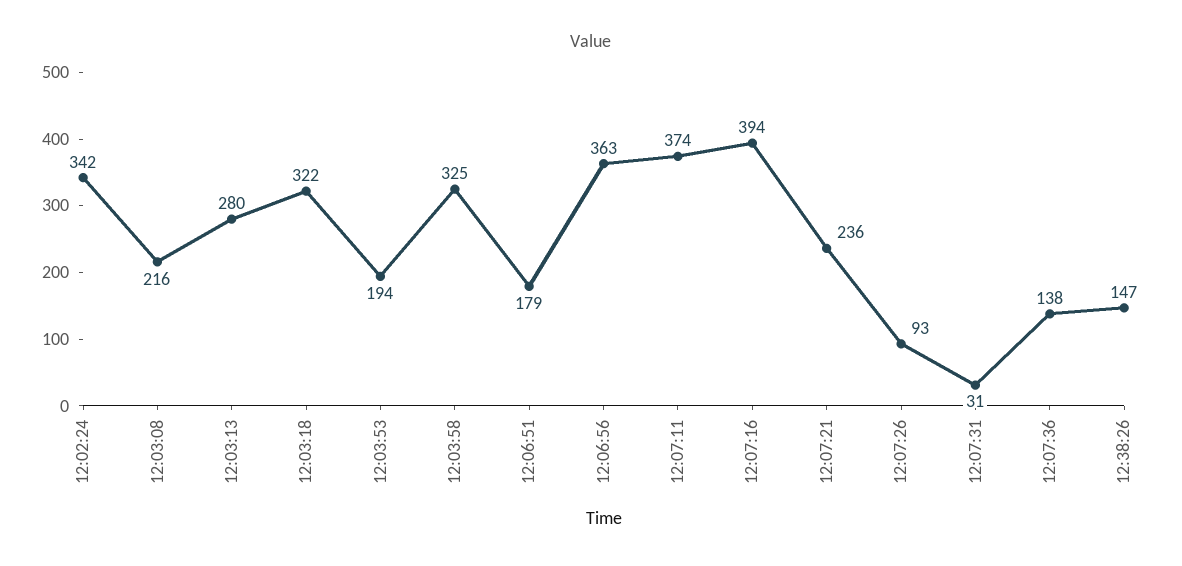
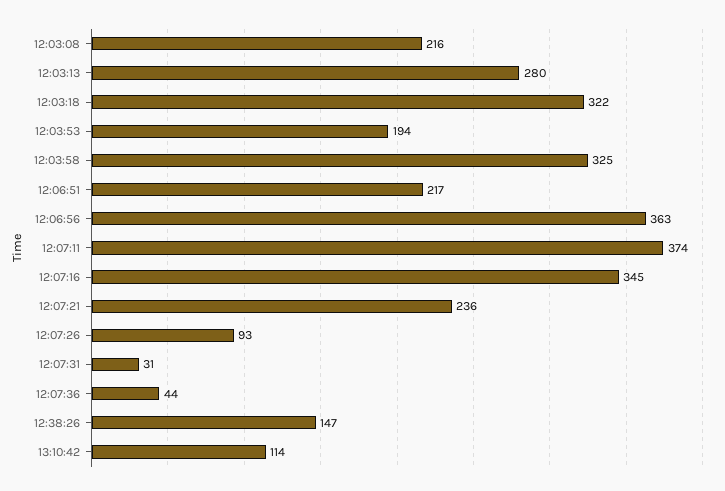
12:02:24: 342 -> none
12:06:51: 179 -> 217
12:07:16: 394 -> 345
12:07:36: 138 -> 44
13:10:42: none -> 114

